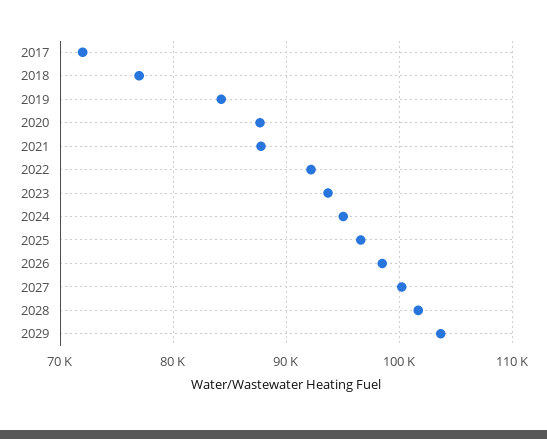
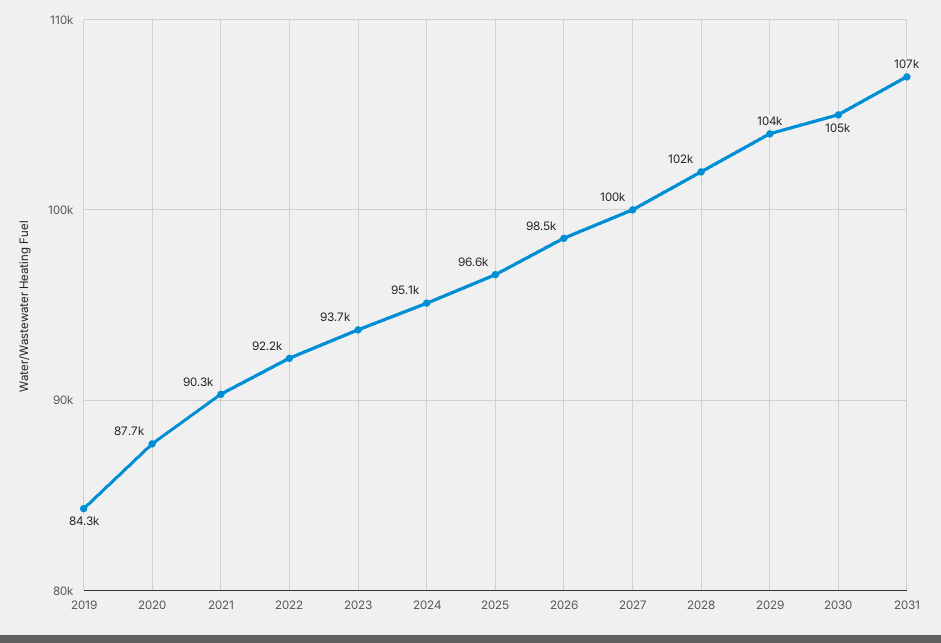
2017: 72000 -> none
2018: 77000 -> none
2021: 88000 -> 90300
2030: none -> 105000
2031: none -> 107000

